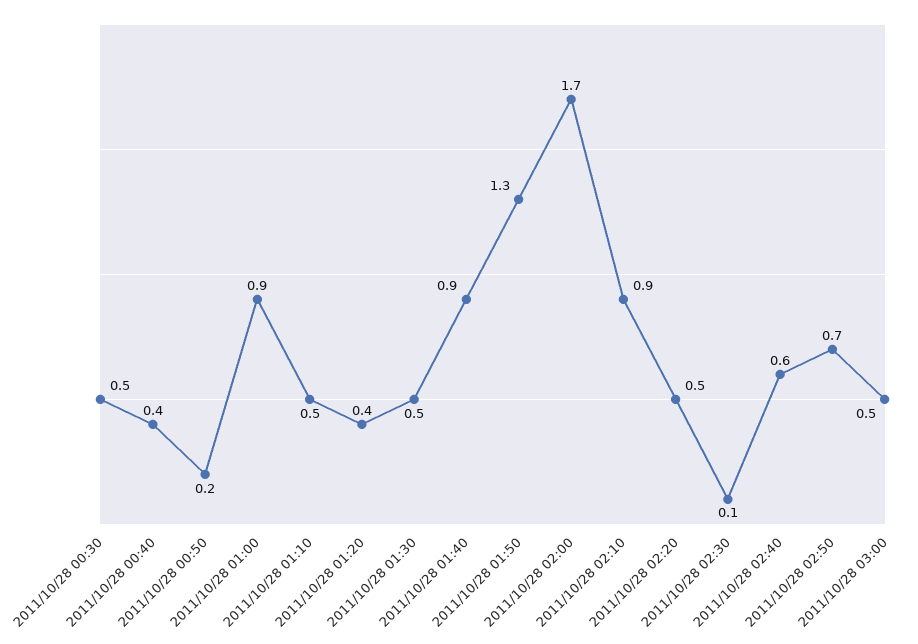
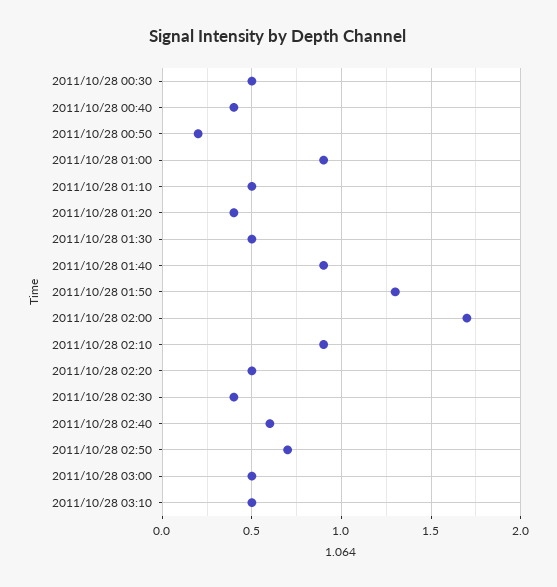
2011/10/28 02:30: 0.1 -> 0.4
2011/10/28 03:10: none -> 0.5

